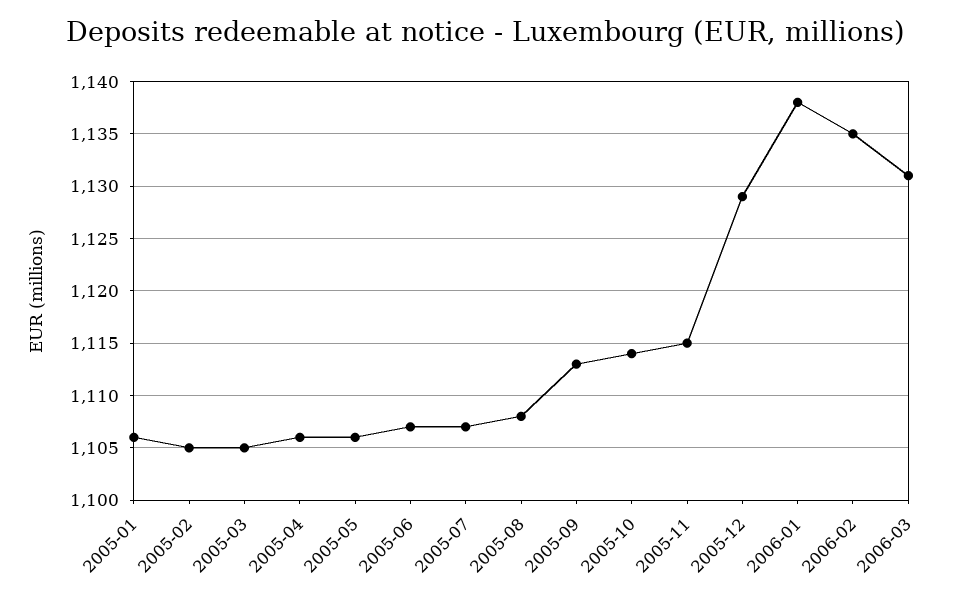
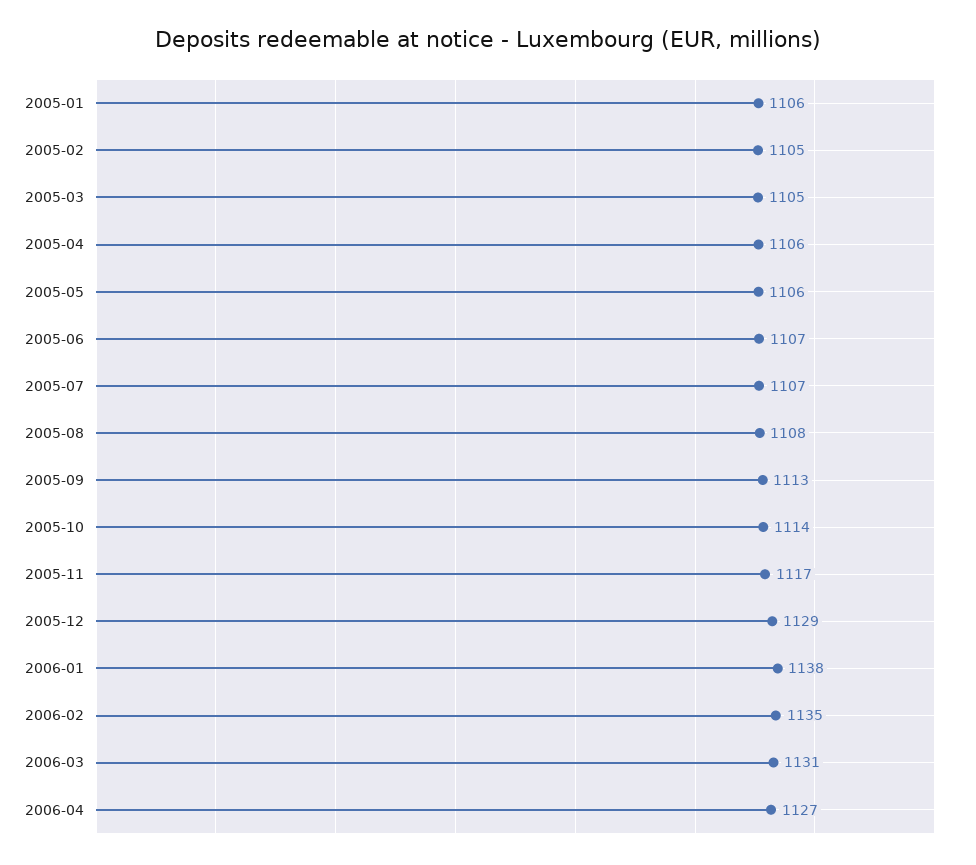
2005-11: 1115 -> 1117
2006-04: none -> 1127

